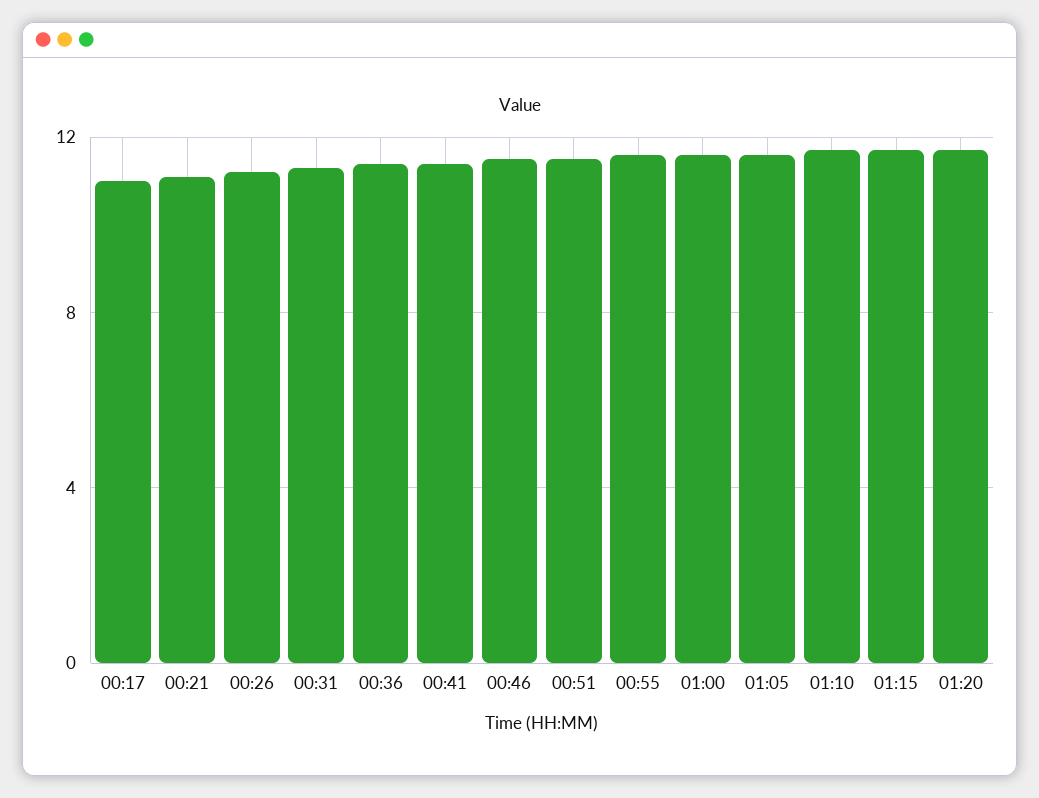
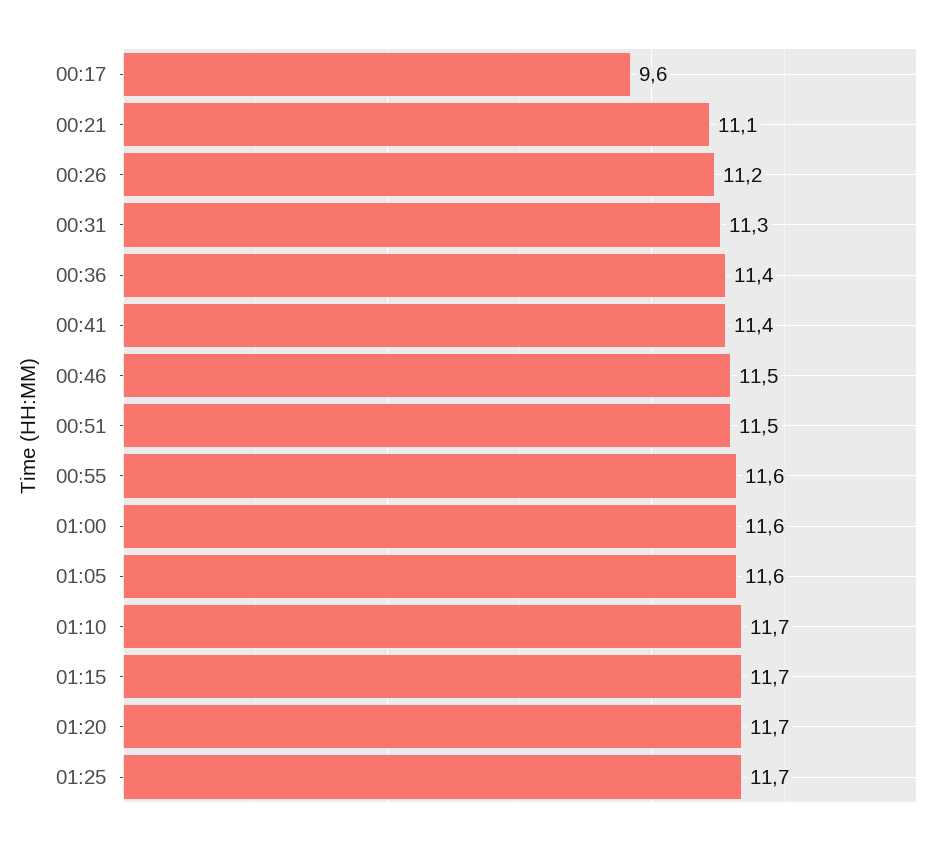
00:17: 11 -> 9.6
01:25: none -> 11.7

